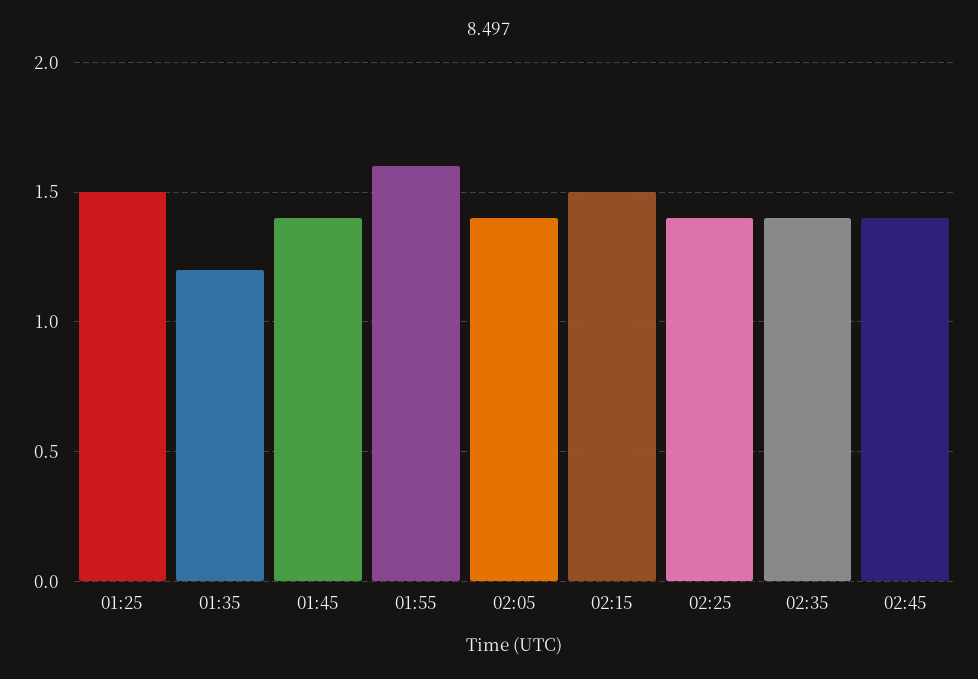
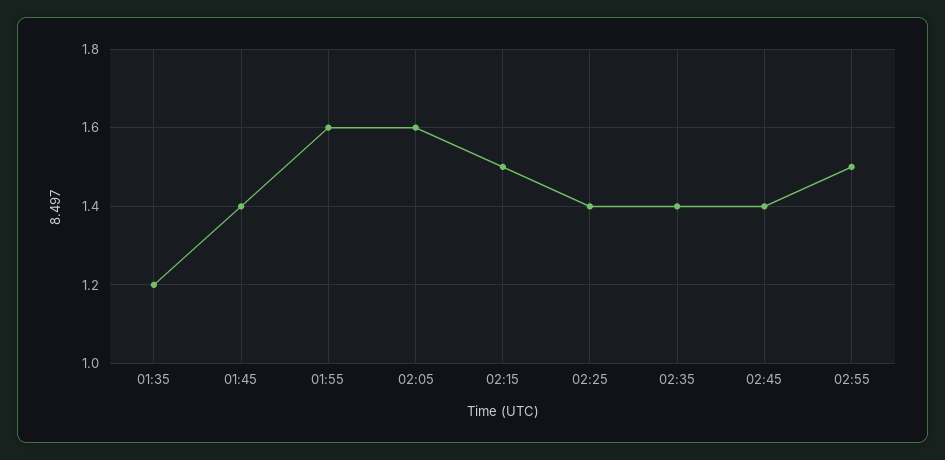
01:25: 1.5 -> none
02:05: 1.4 -> 1.6
02:55: none -> 1.5

